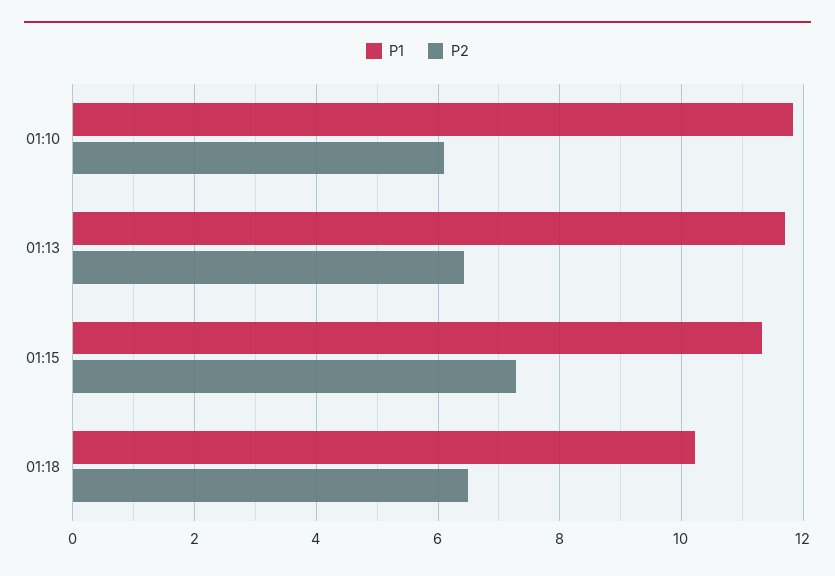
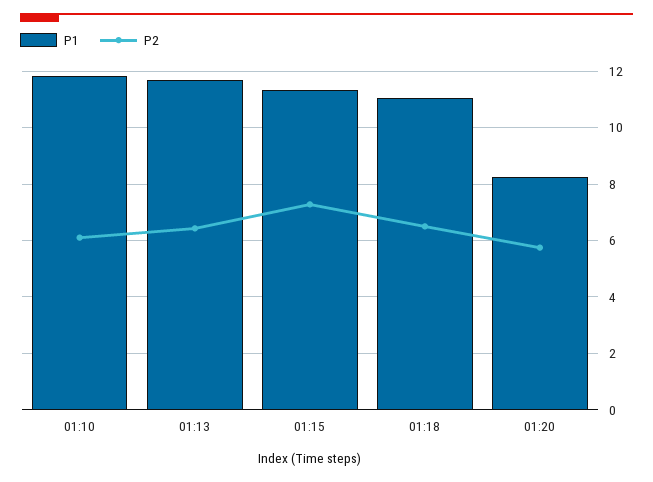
P1, 01:18: 10.2 -> 11
P1, 01:20: none -> 8.25
P2, 01:20: none -> 5.75

